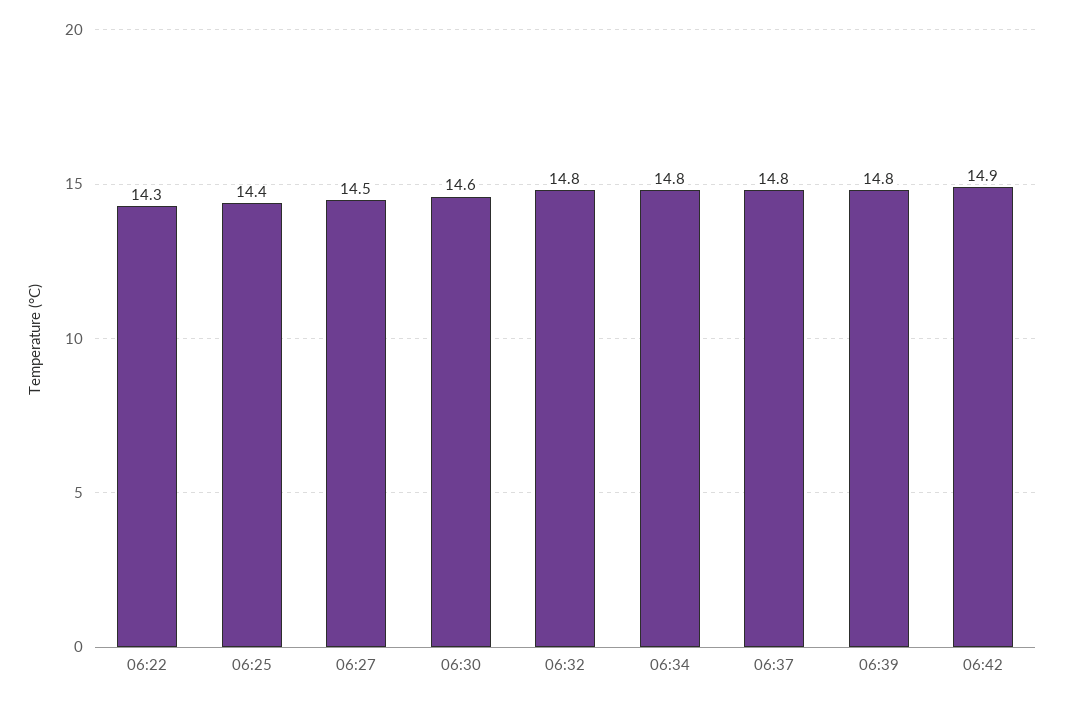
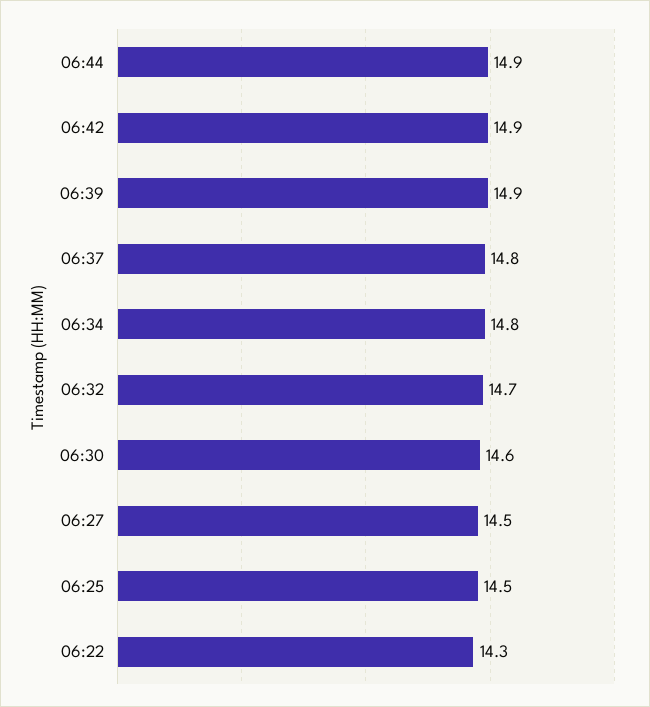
06:25: 14.4 -> 14.5
06:32: 14.8 -> 14.7
06:39: 14.8 -> 14.9
06:44: none -> 14.9

